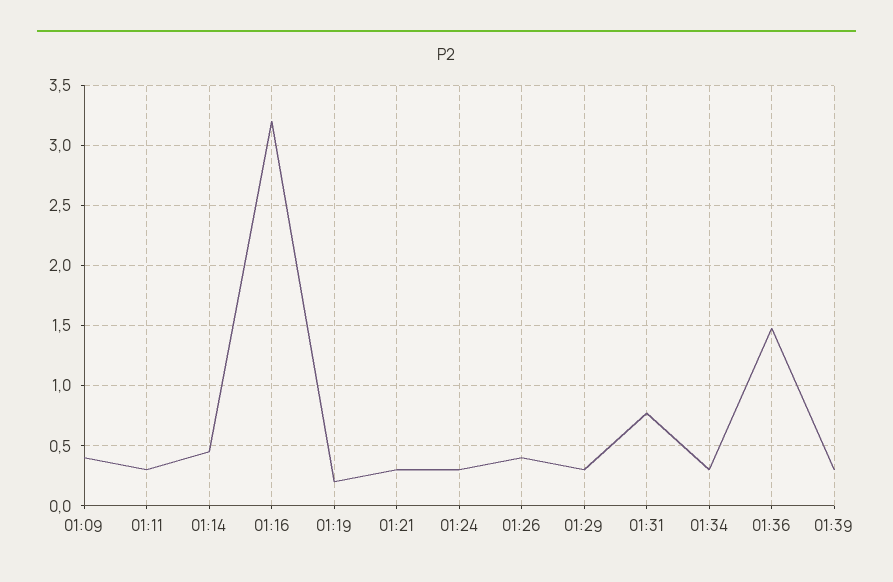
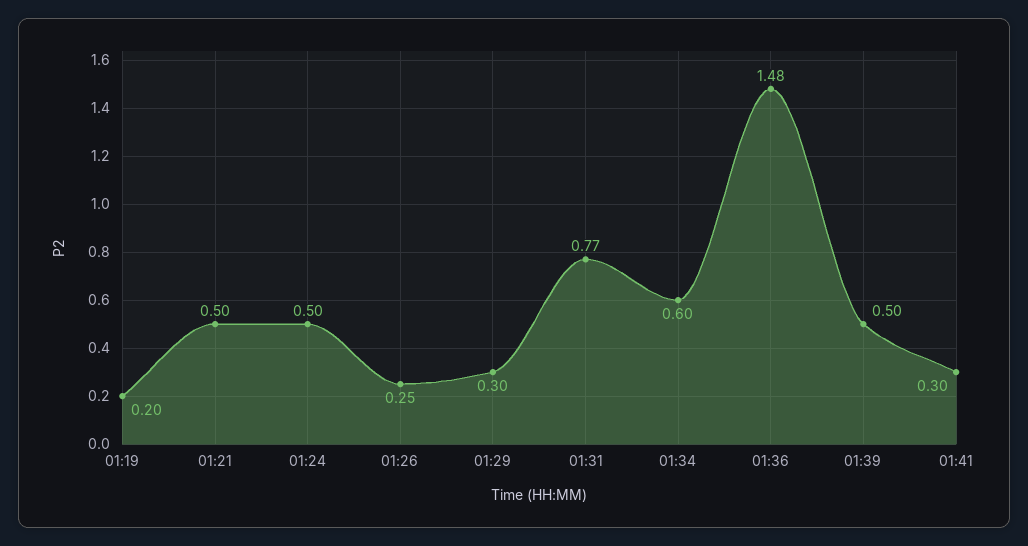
01:09: 0.4 -> none
01:11: 0.3 -> none
01:14: 0.45 -> none
01:16: 3.2 -> none
01:21: 0.3 -> 0.5
01:24: 0.3 -> 0.5
01:26: 0.4 -> 0.25
01:34: 0.3 -> 0.6
01:39: 0.3 -> 0.5
01:41: none -> 0.3

